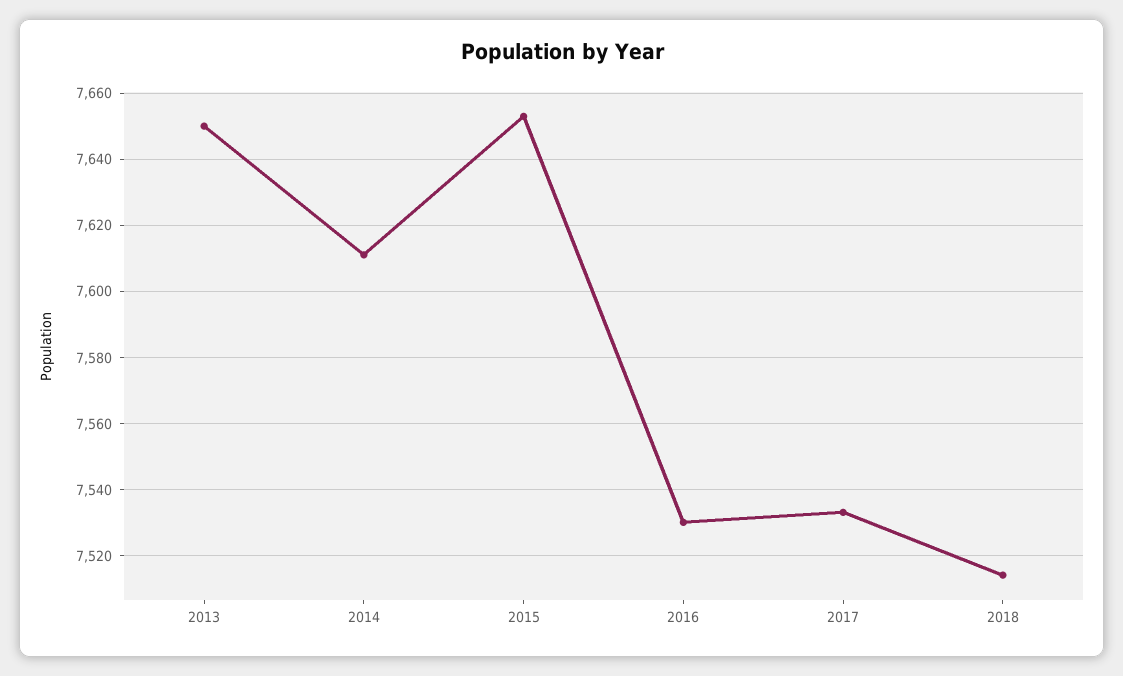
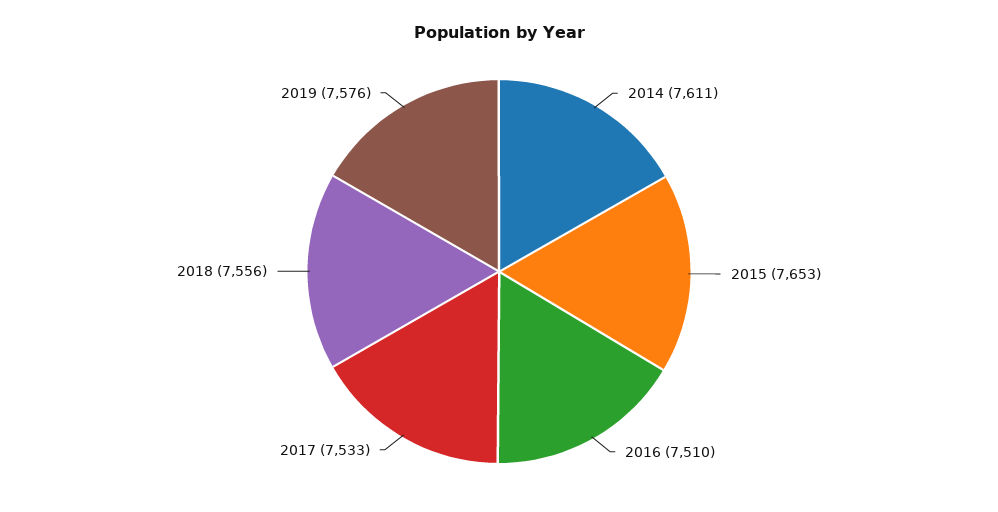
2013: 7650 -> none
2016: 7530 -> 7510
2018: 7515 -> 7556
2019: none -> 7576

